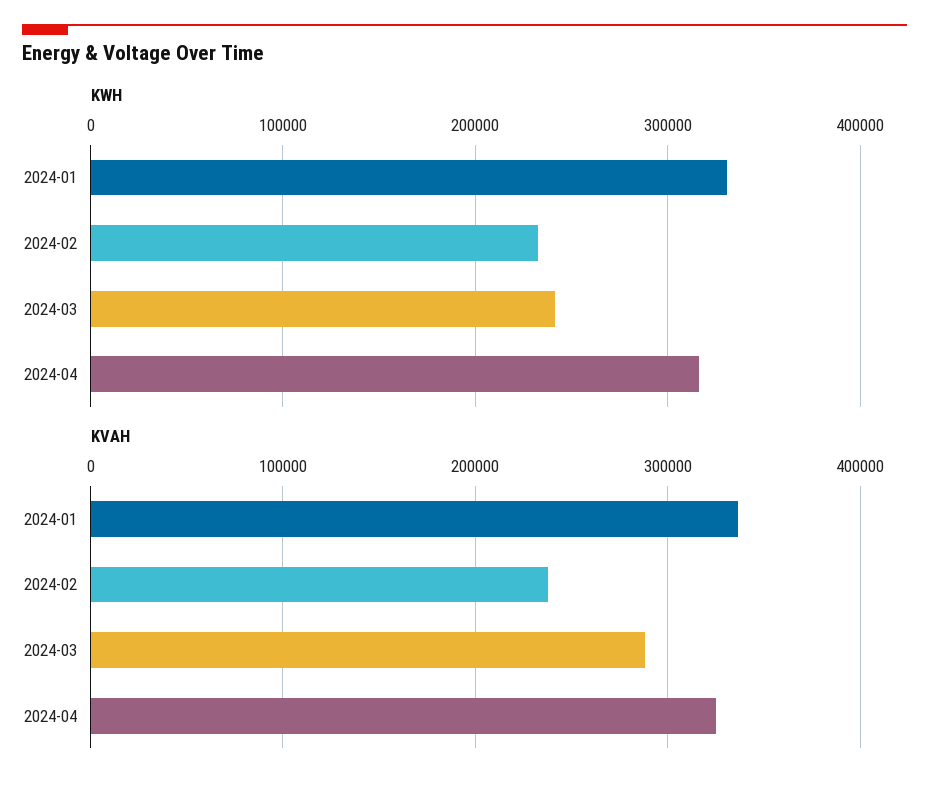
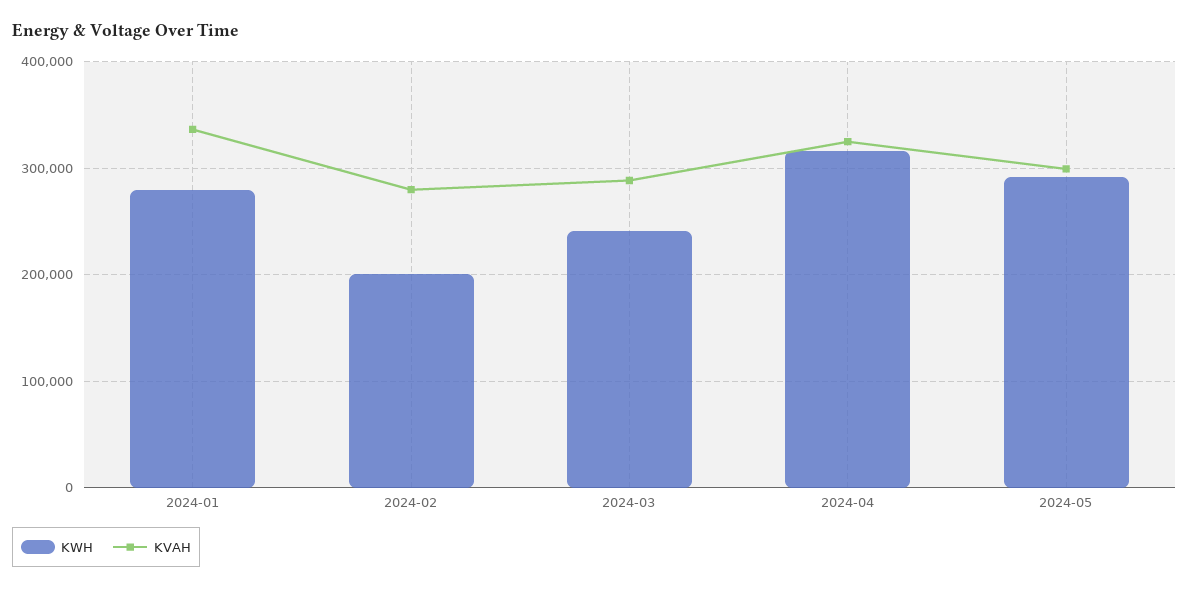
KWH, 2024-01: 330000 -> 280000
KWH, 2024-02: 230000 -> 200000
KVAH, 2024-02: 240000 -> 280000
KWH, 2024-05: none -> 290000
KVAH, 2024-05: none -> 300000

